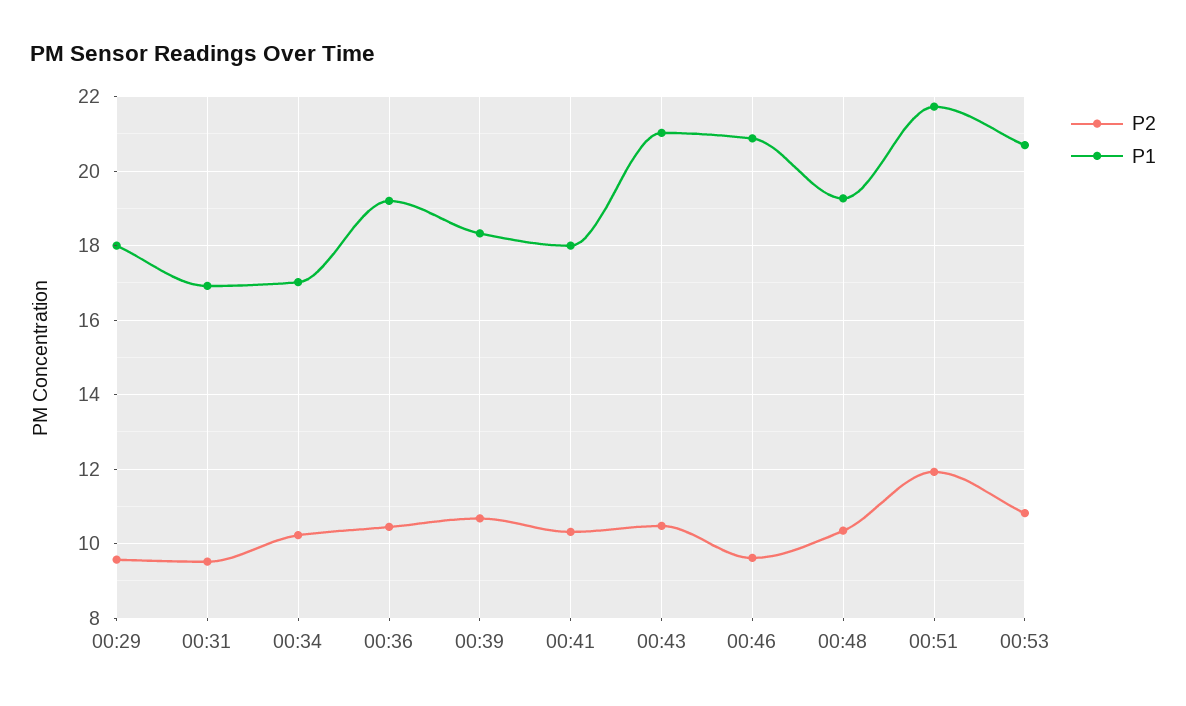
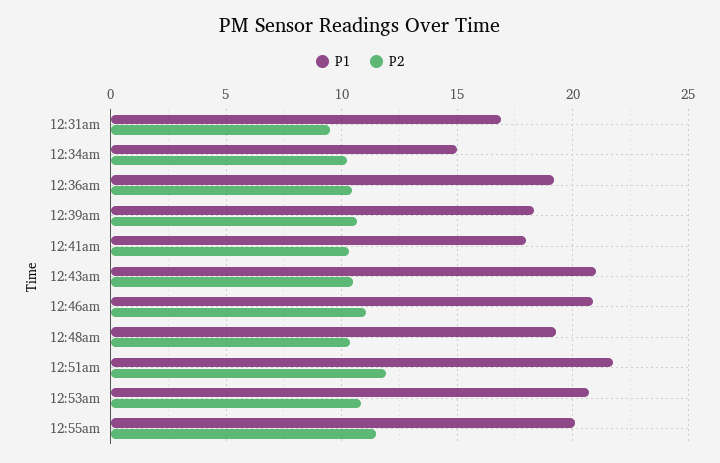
P2, 00:29: 9.6 -> none
P1, 00:29: 18 -> none
P1, 00:34: 17 -> 15
P2, 00:46: 9.6 -> 11
P1, 12:55am: none -> 20
P2, 12:55am: none -> 11.5

